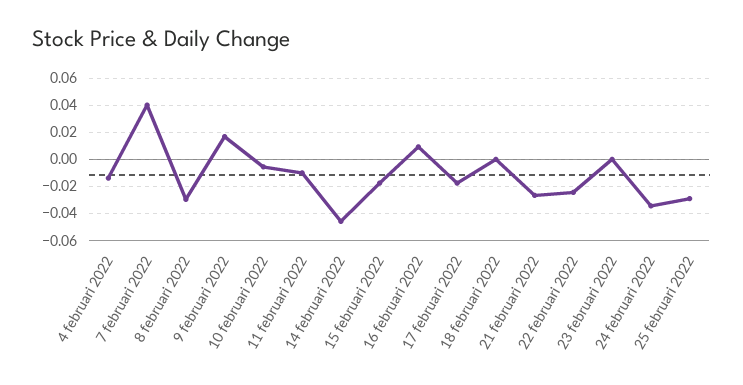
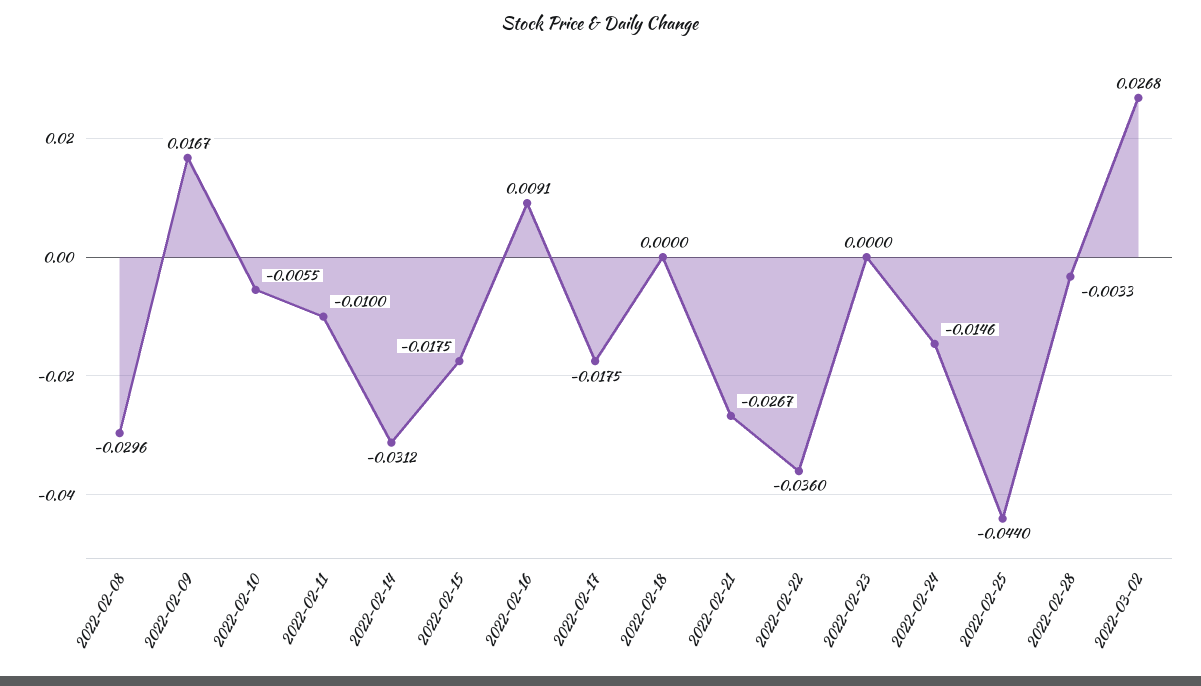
4 februari 2022: -0.015 -> none
7 februari 2022: 0.04 -> none
14 februari 2022: -0.045 -> -0.0312
22 februari 2022: -0.025 -> -0.036
24 februari 2022: -0.035 -> -0.0146
25 februari 2022: -0.03 -> -0.044
2022-02-28: none -> -0.0033
2022-03-02: none -> 0.0268

